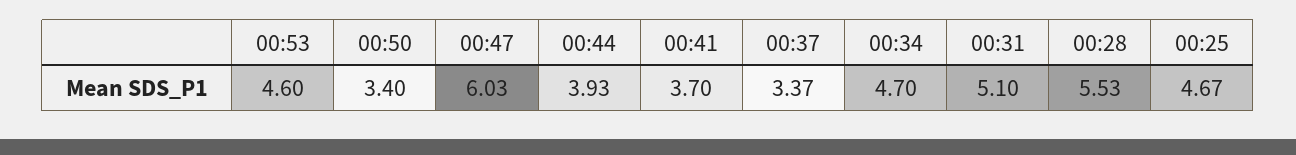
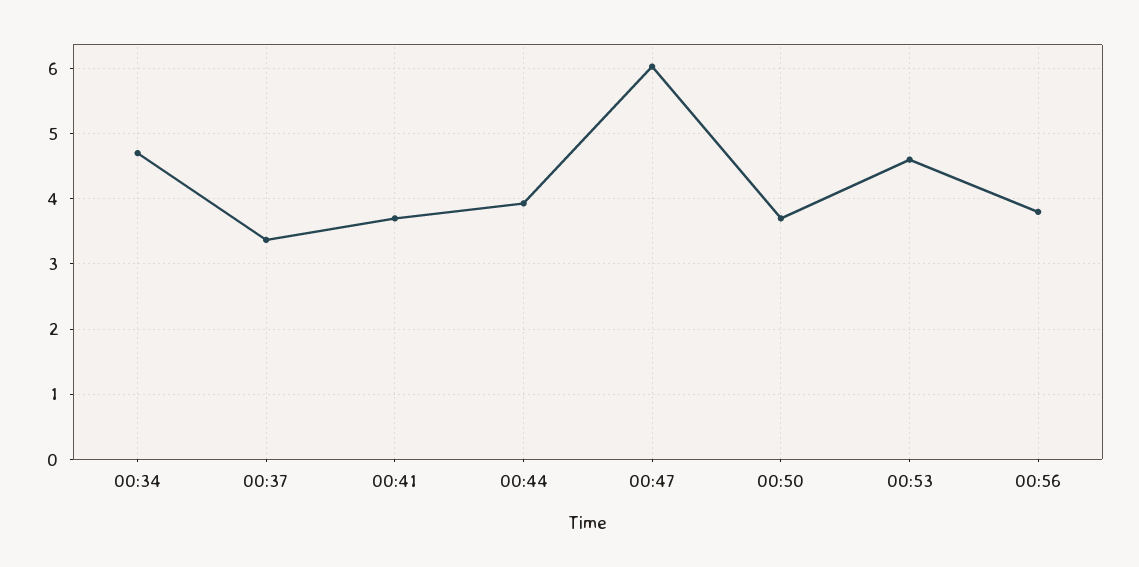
00:50: 3.4 -> 3.7
00:31: 5.1 -> none
00:28: 5.53 -> none
00:25: 4.67 -> none
00:56: none -> 3.8

